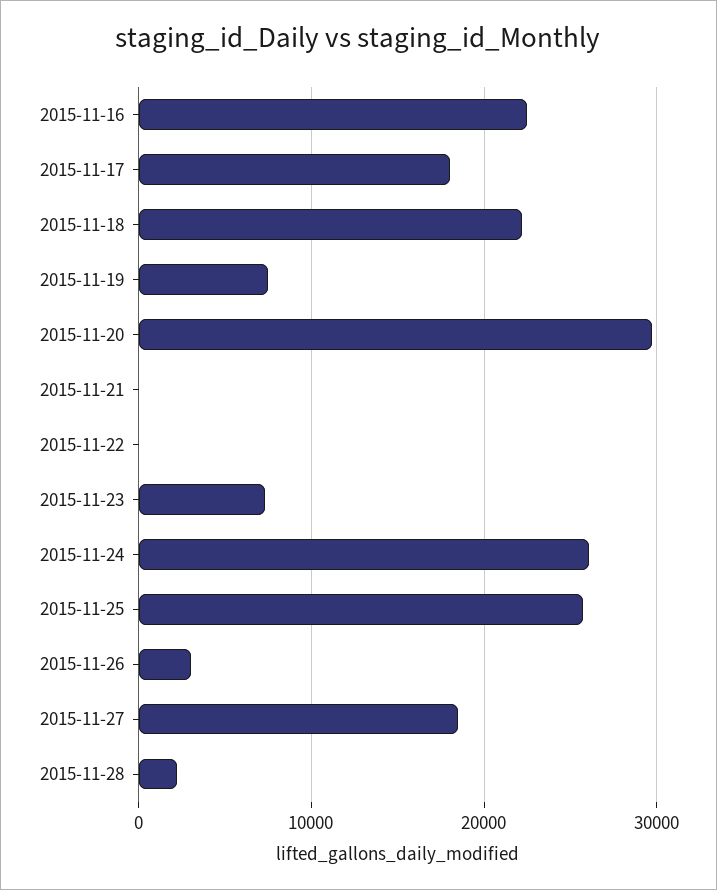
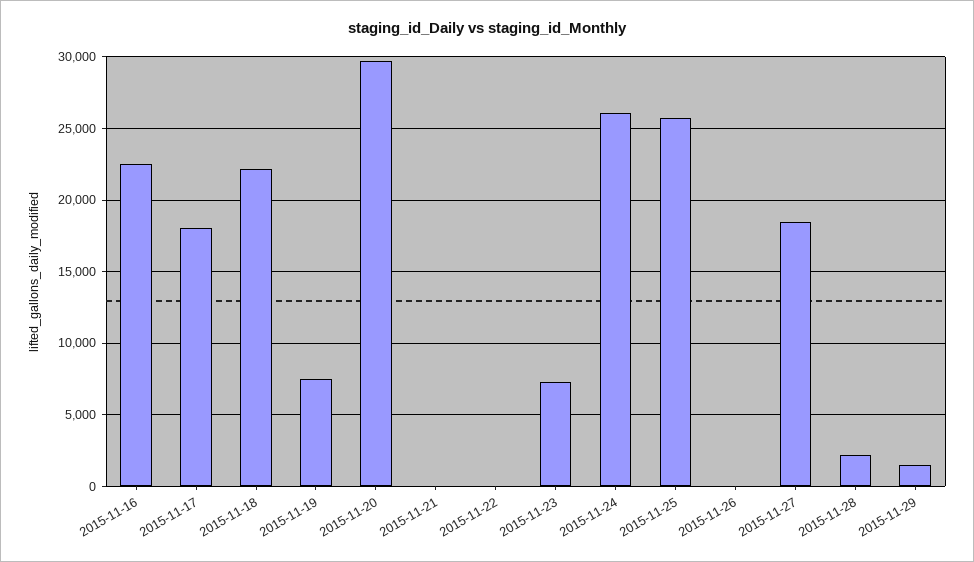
2015-11-26: 3000 -> 0
2015-11-29: none -> 1500

